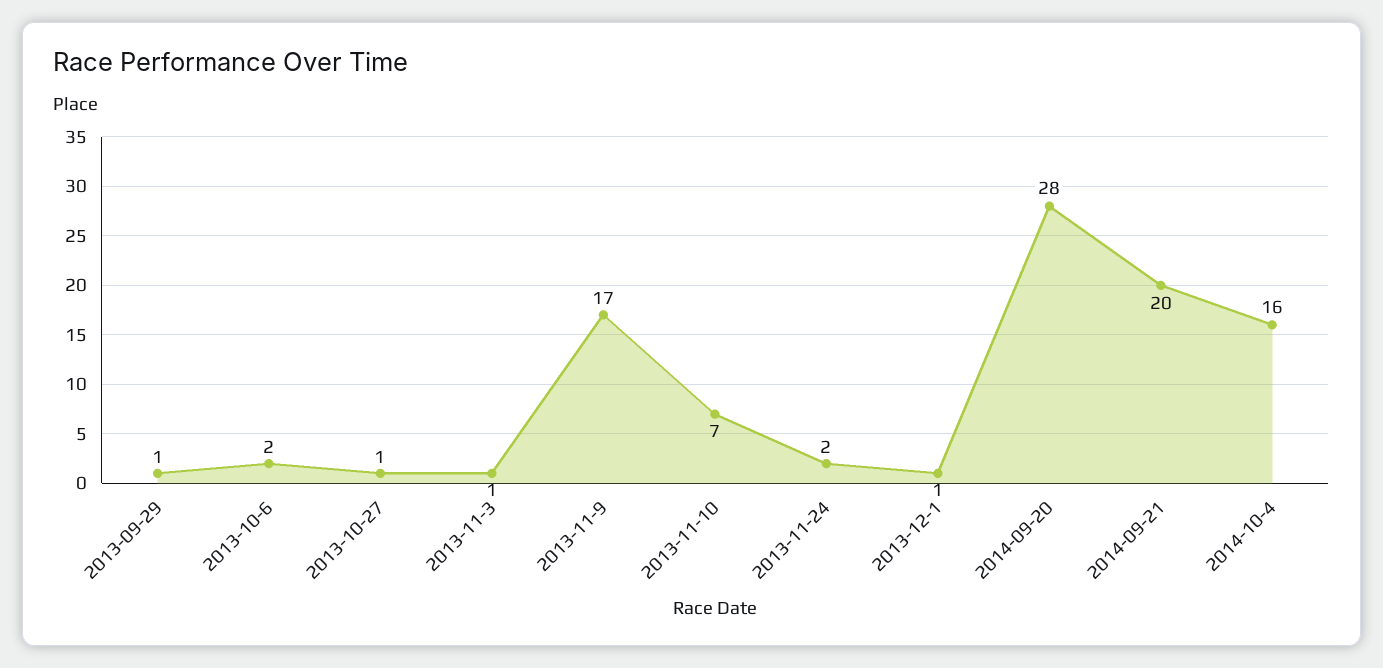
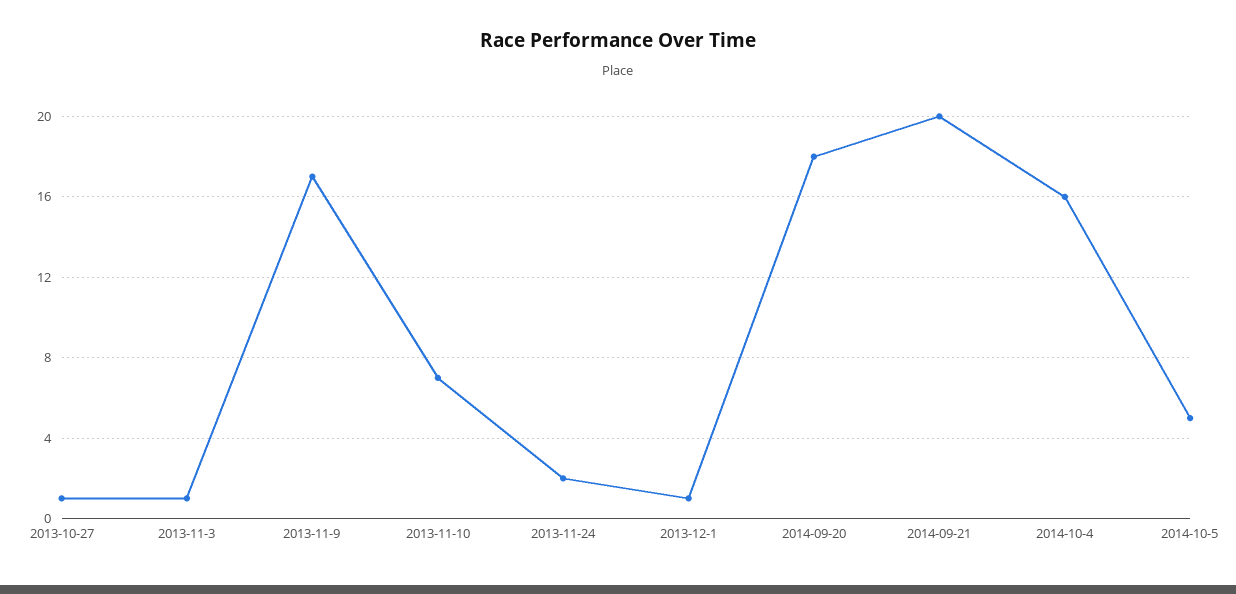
2013-09-29: 1 -> none
2013-10-6: 2 -> none
2014-09-20: 28 -> 18
2014-10-5: none -> 5

